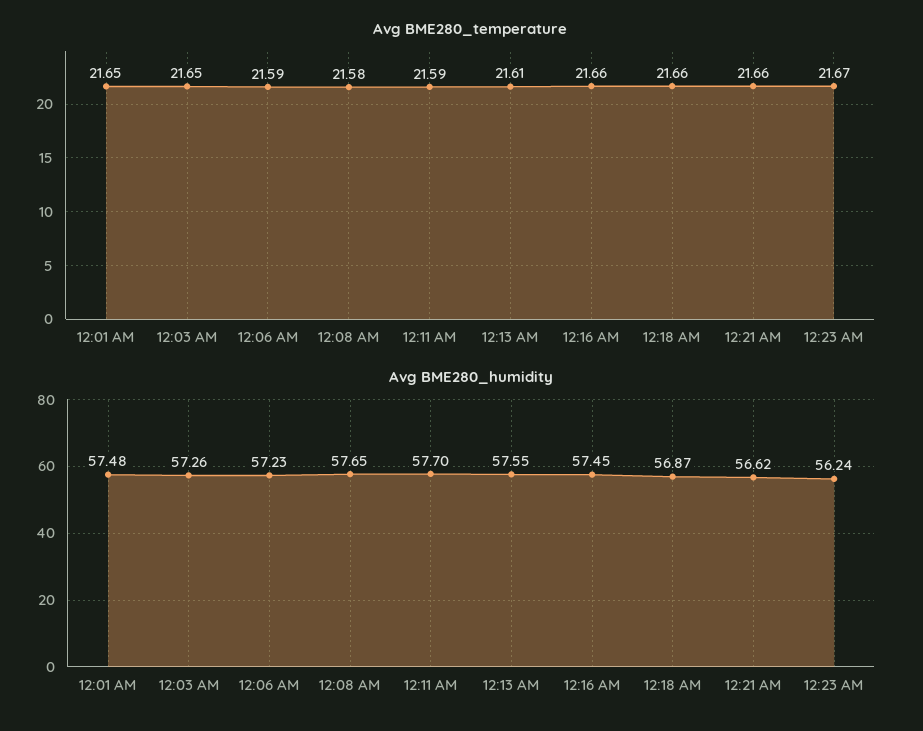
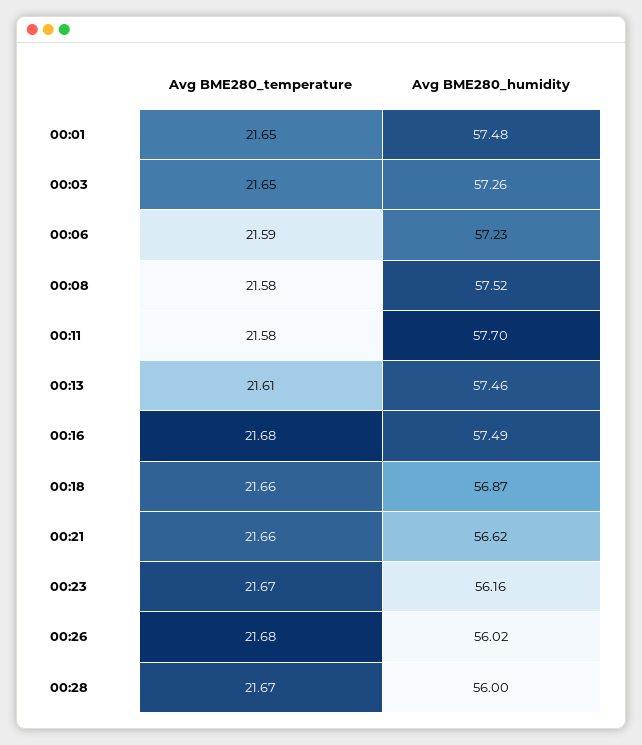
Avg BME280_temperature, 12:11 AM: 21.59 -> 21.58
Avg BME280_temperature, 12:16 AM: 21.66 -> 21.68
Avg BME280_humidity, 12:08 AM: 57.65 -> 57.52
Avg BME280_humidity, 12:13 AM: 57.55 -> 57.46
Avg BME280_humidity, 12:16 AM: 57.45 -> 57.49
Avg BME280_humidity, 12:23 AM: 56.24 -> 56.16
Avg BME280_temperature, 00:26: none -> 21.68
Avg BME280_humidity, 00:26: none -> 56.02
Avg BME280_temperature, 00:28: none -> 21.67
Avg BME280_humidity, 00:28: none -> 56

